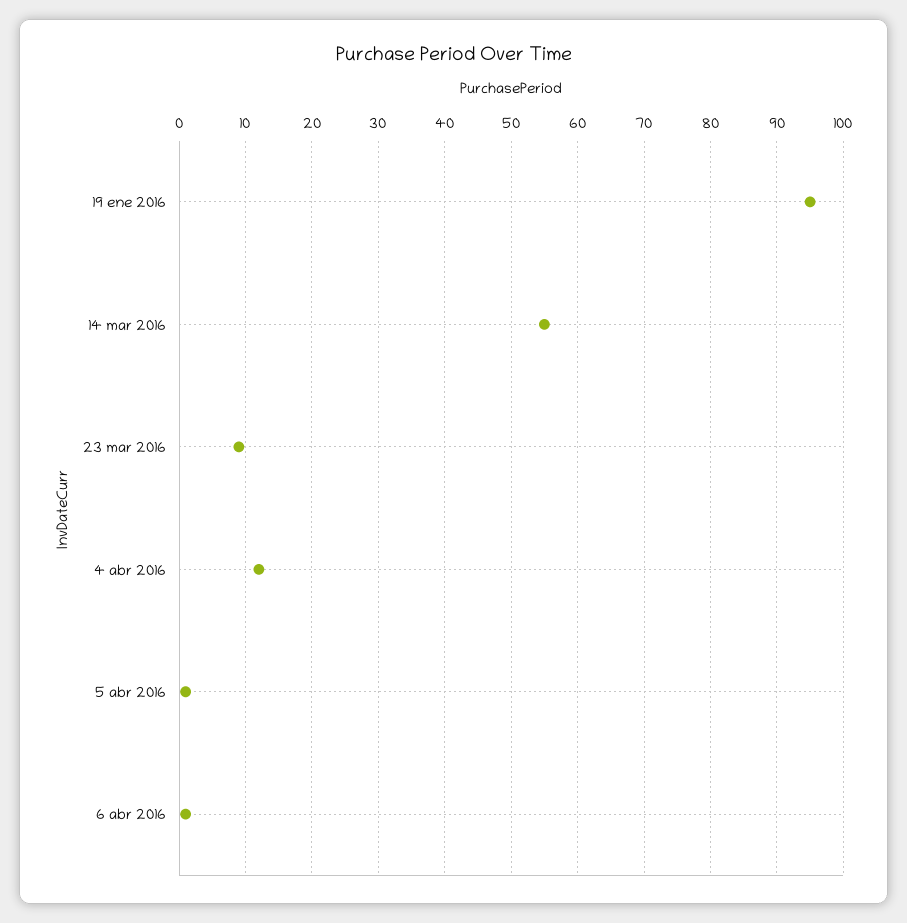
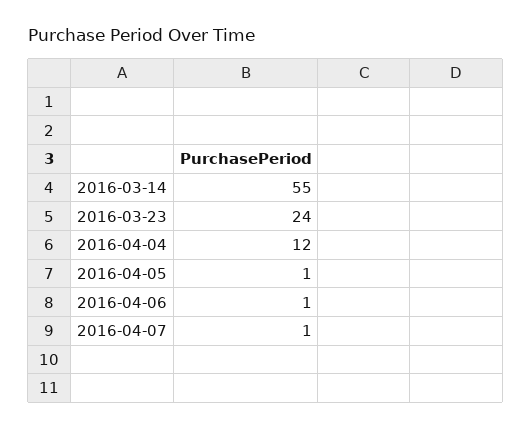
19 ene 2016: 95 -> none
23 mar 2016: 9 -> 24
2016-04-07: none -> 1

